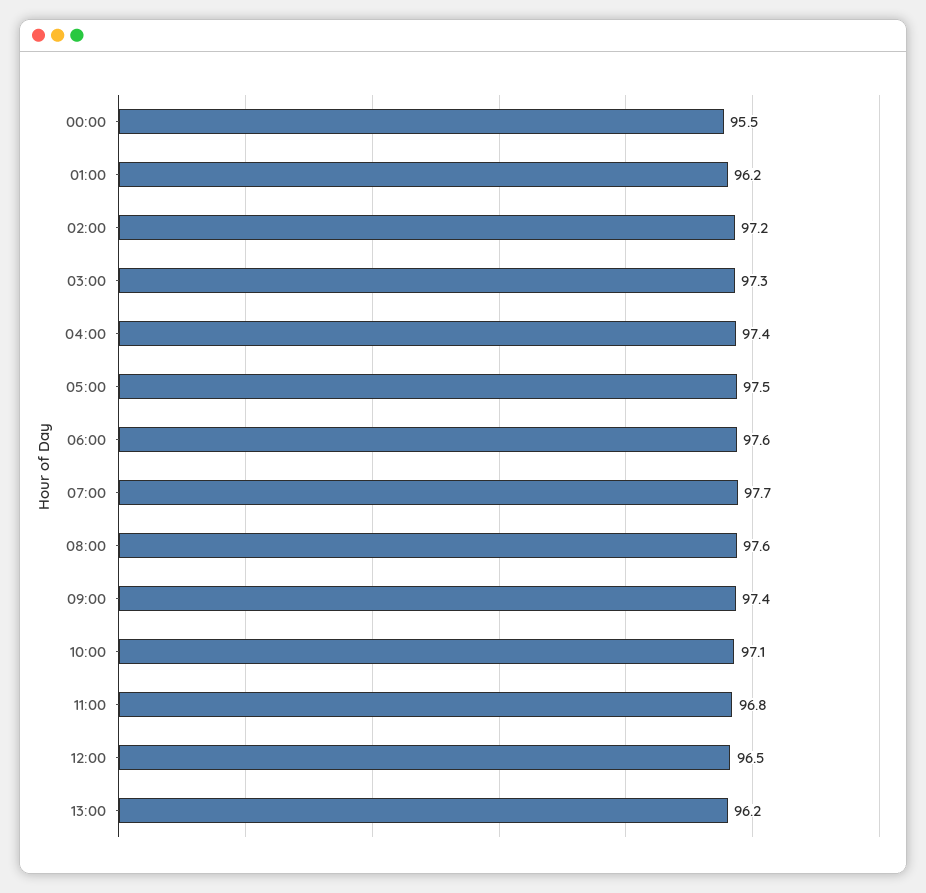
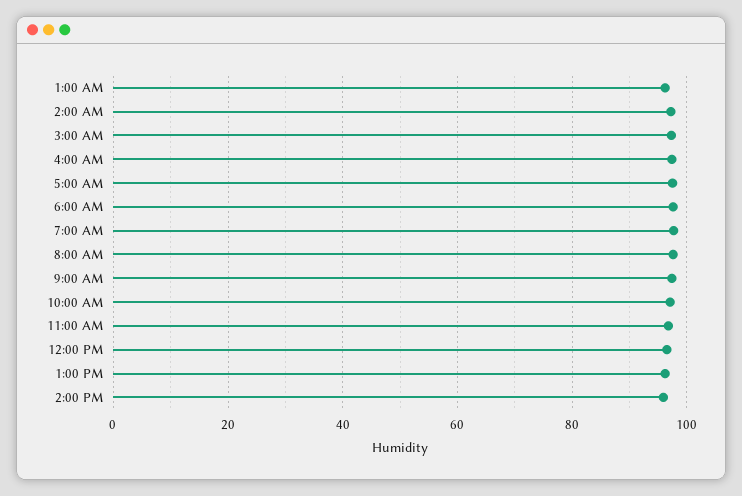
00:00: 95.5 -> none
2:00 PM: none -> 96

